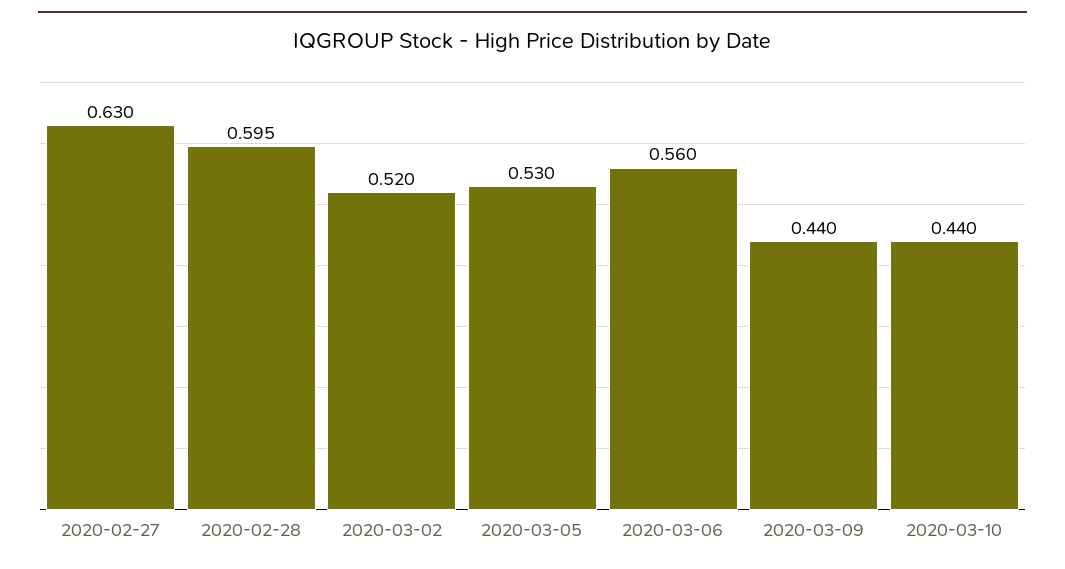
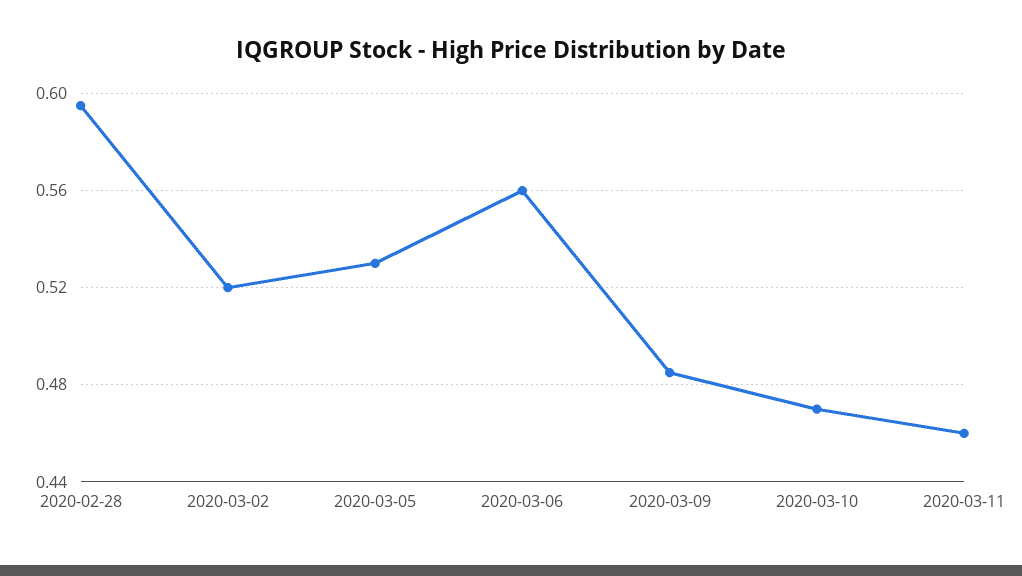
2020-02-27: 0.63 -> none
2020-03-09: 0.44 -> 0.485
2020-03-10: 0.44 -> 0.47
2020-03-11: none -> 0.46

